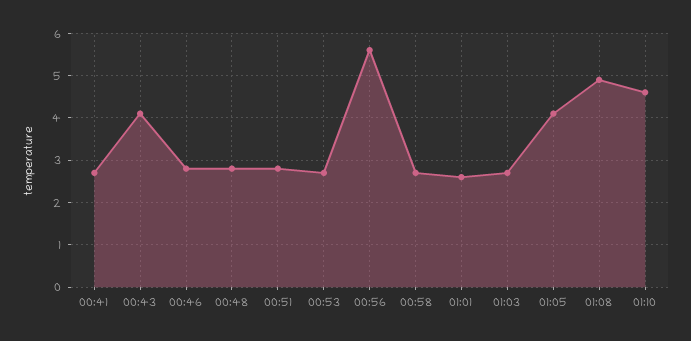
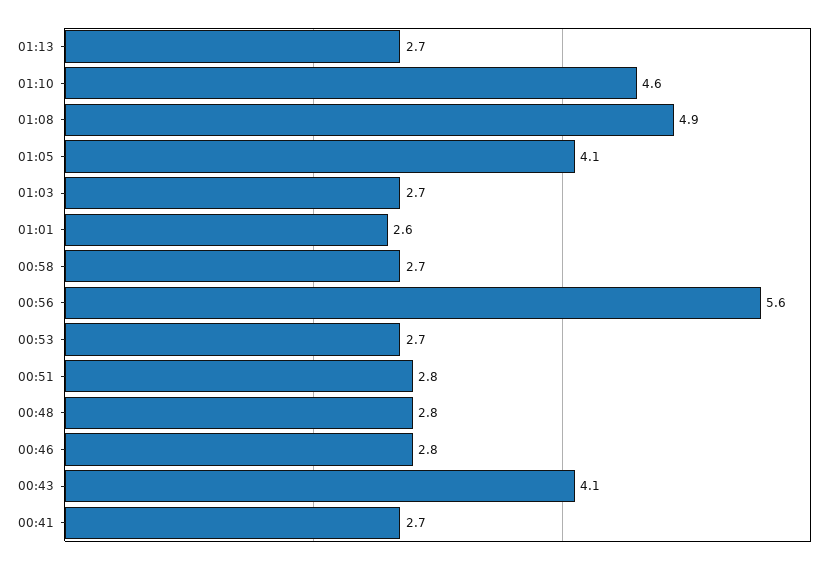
01:13: none -> 2.7

